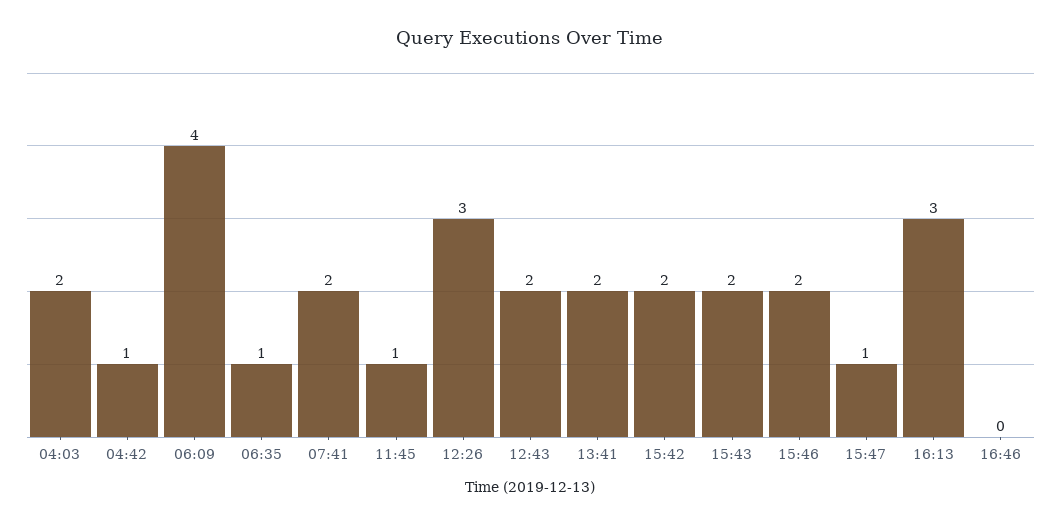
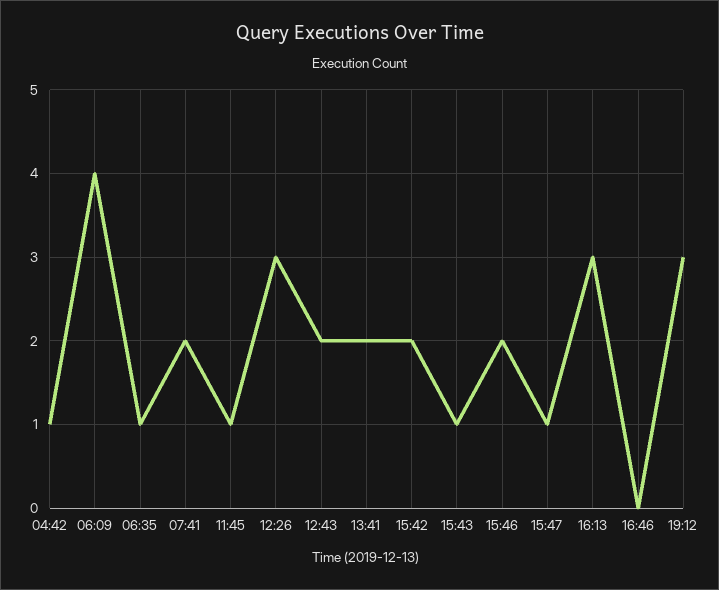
04:03: 2 -> none
15:43: 2 -> 1
19:12: none -> 3

